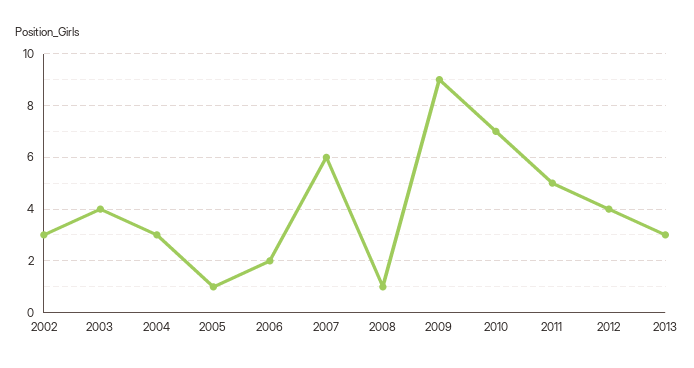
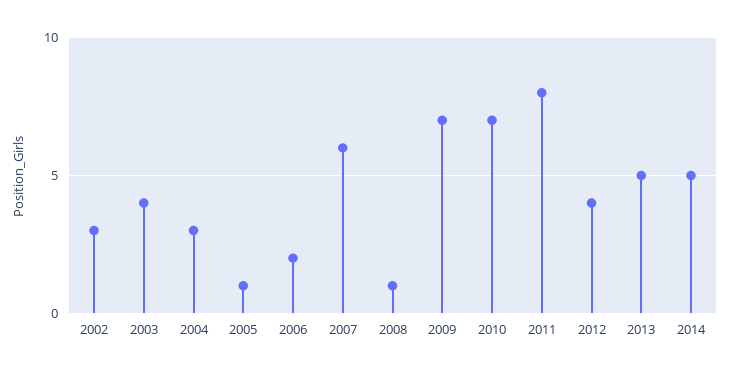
2009: 9 -> 7
2011: 5 -> 8
2013: 3 -> 5
2014: none -> 5

